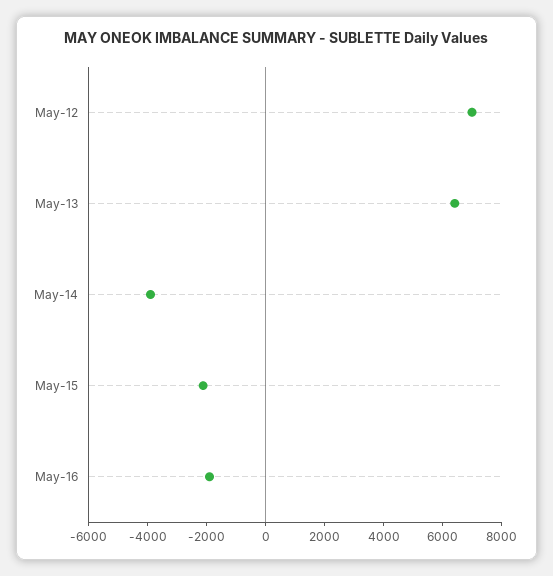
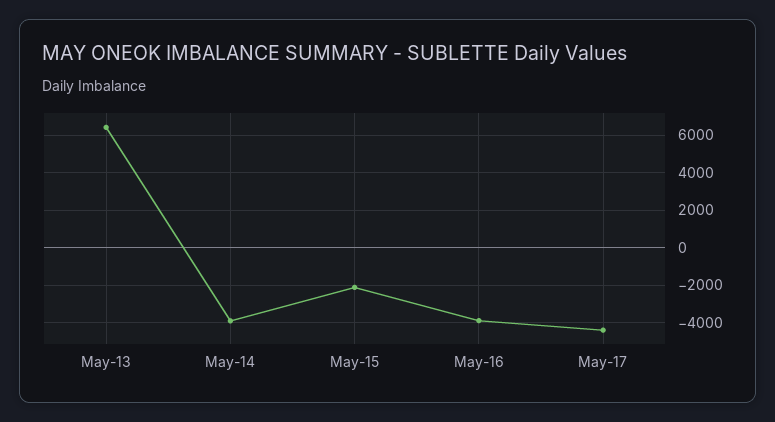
May-12: 7000 -> none
May-16: -2000 -> -4000
May-17: none -> -4500

